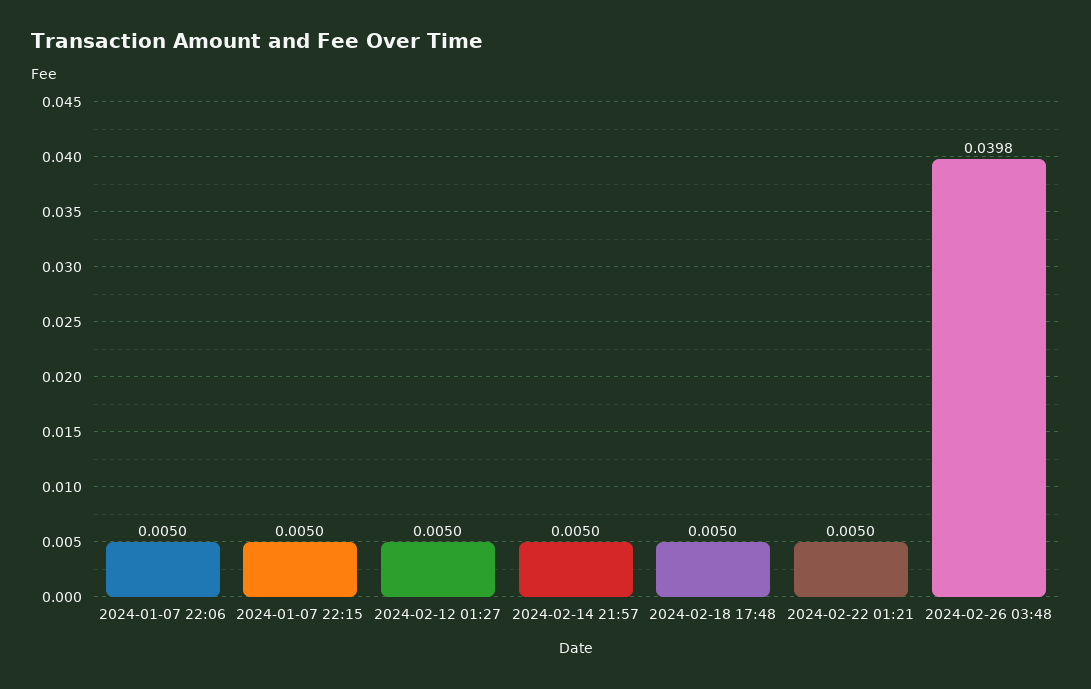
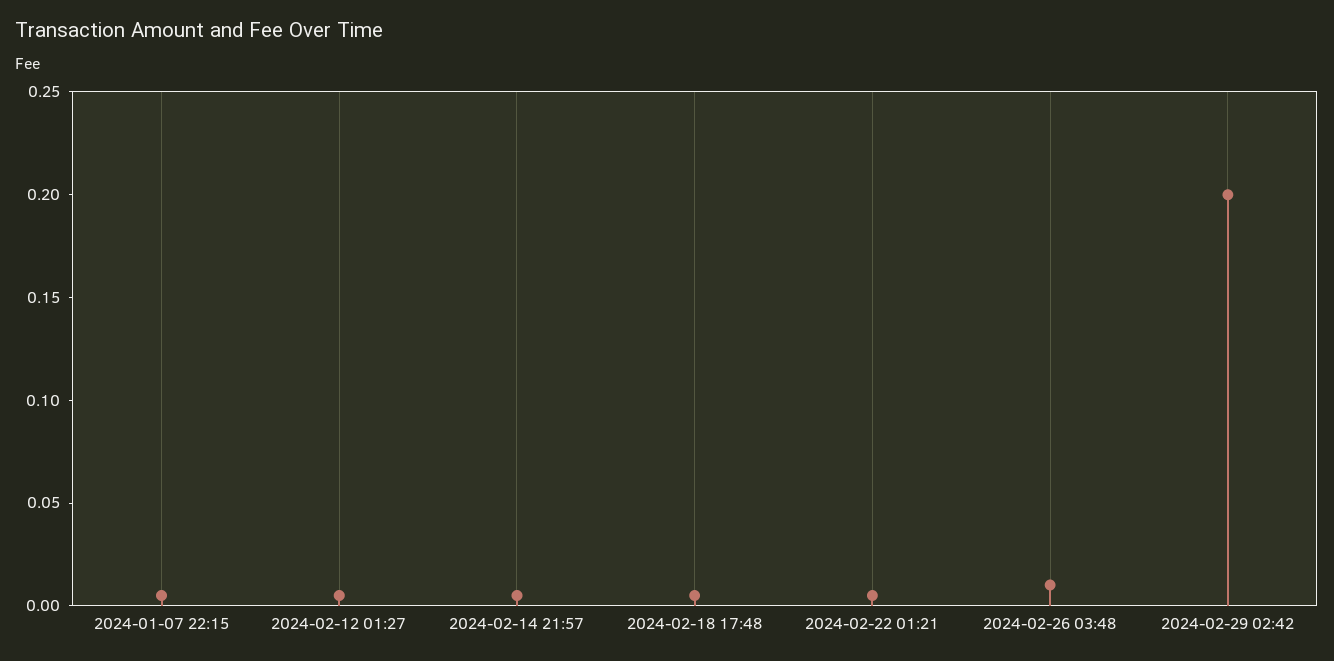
2024-01-07 22:06: 0.005 -> none
2024-02-26 03:48: 0.0398 -> 0.01
2024-02-29 02:42: none -> 0.2

